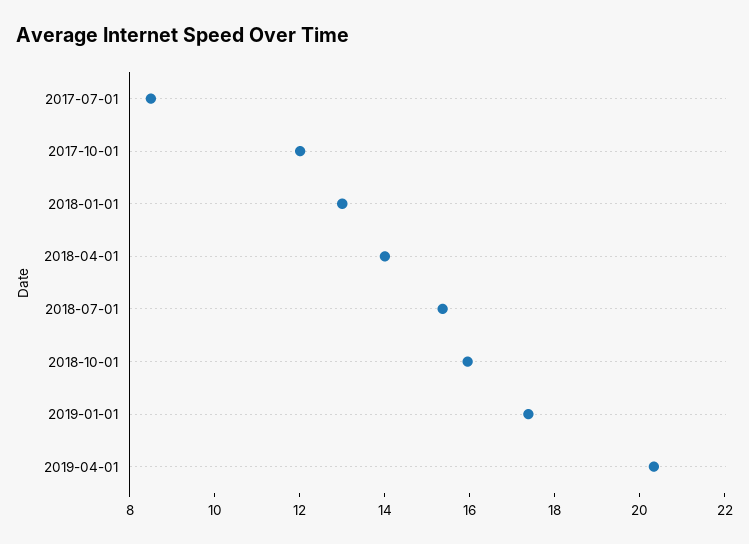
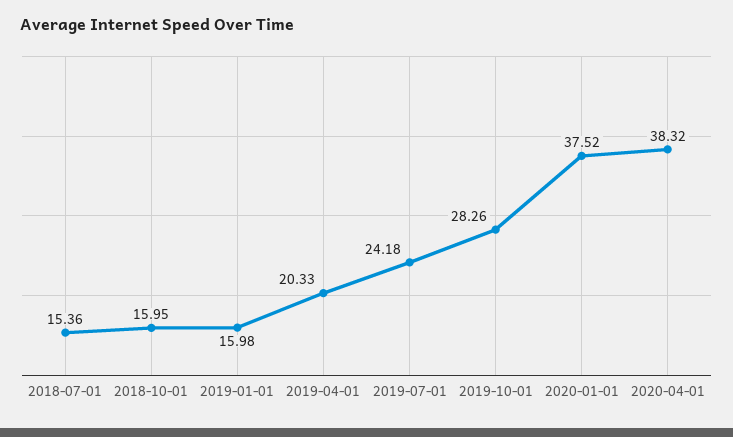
2017-07-01: 8.5 -> none
2017-10-01: 12 -> none
2018-01-01: 13 -> none
2018-04-01: 14 -> none
2019-01-01: 17.5 -> 15.98
2019-07-01: none -> 24.18
2019-10-01: none -> 28.26
2020-01-01: none -> 37.52
2020-04-01: none -> 38.32

